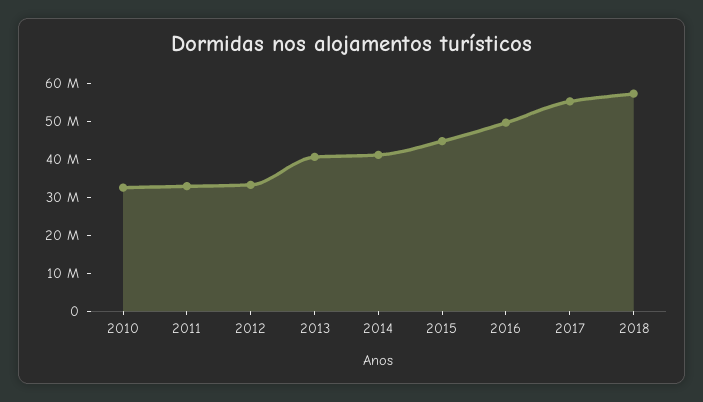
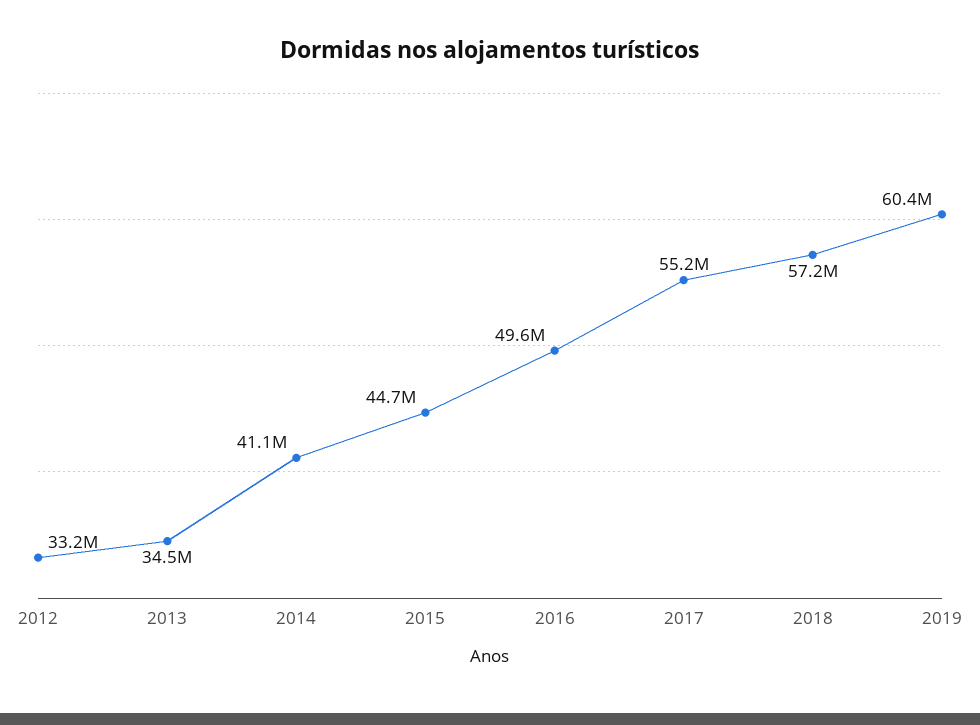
2010: 32500000 -> none
2011: 32500000 -> none
2013: 40000000 -> 34500000
2019: none -> 60400000

